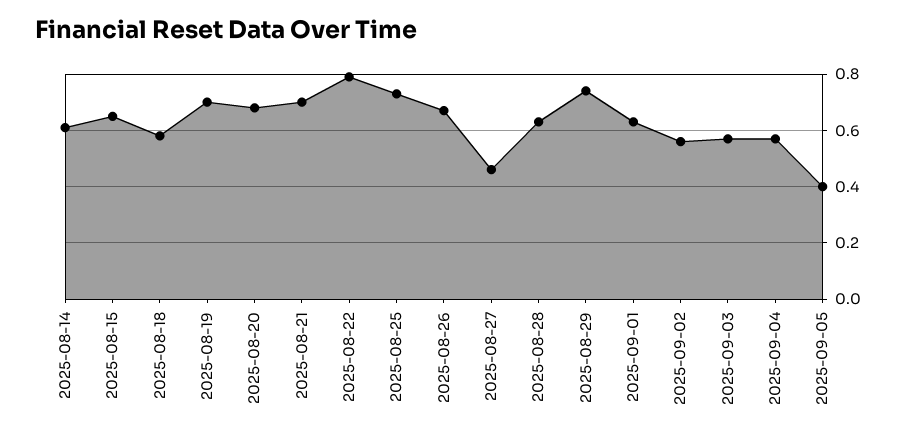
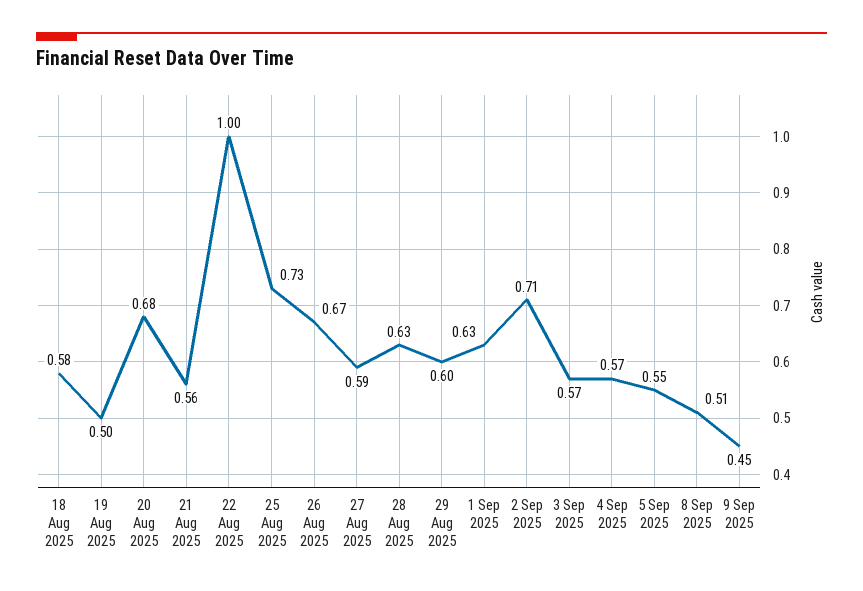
2025-08-14: 0.6 -> none
2025-08-15: 0.65 -> none
2025-08-19: 0.7 -> 0.5
2025-08-21: 0.7 -> 0.56
2025-08-22: 0.8 -> 1
2025-08-27: 0.45 -> 0.59
2025-08-29: 0.75 -> 0.6
2025-09-02: 0.55 -> 0.71
2025-09-05: 0.4 -> 0.55
8 Sep 2025: none -> 0.51
9 Sep 2025: none -> 0.45

